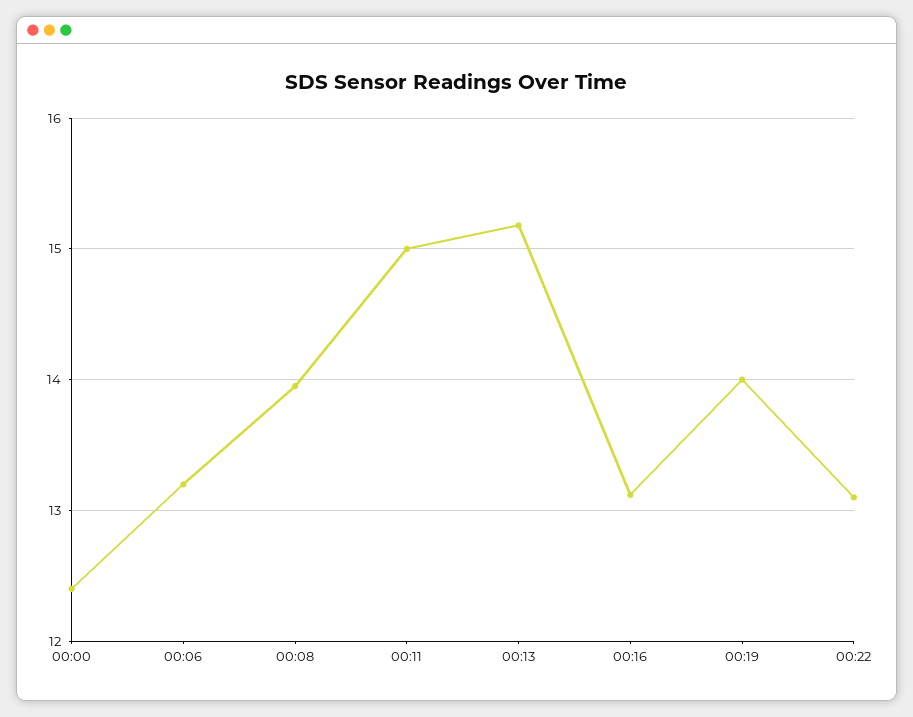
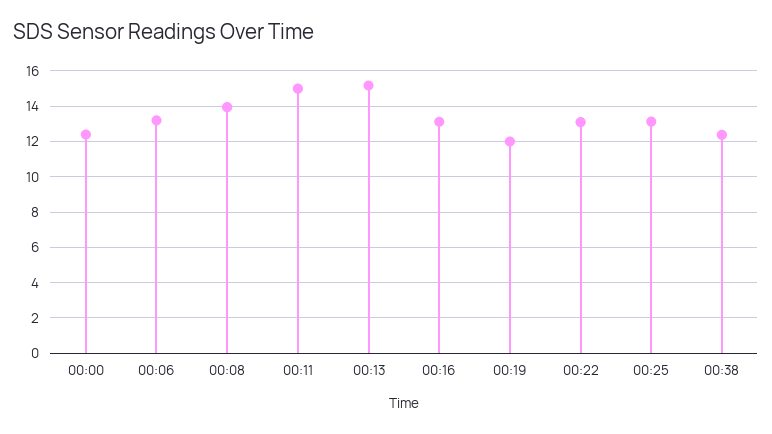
00:19: 14 -> 12
00:25: none -> 13
00:38: none -> 12.5

